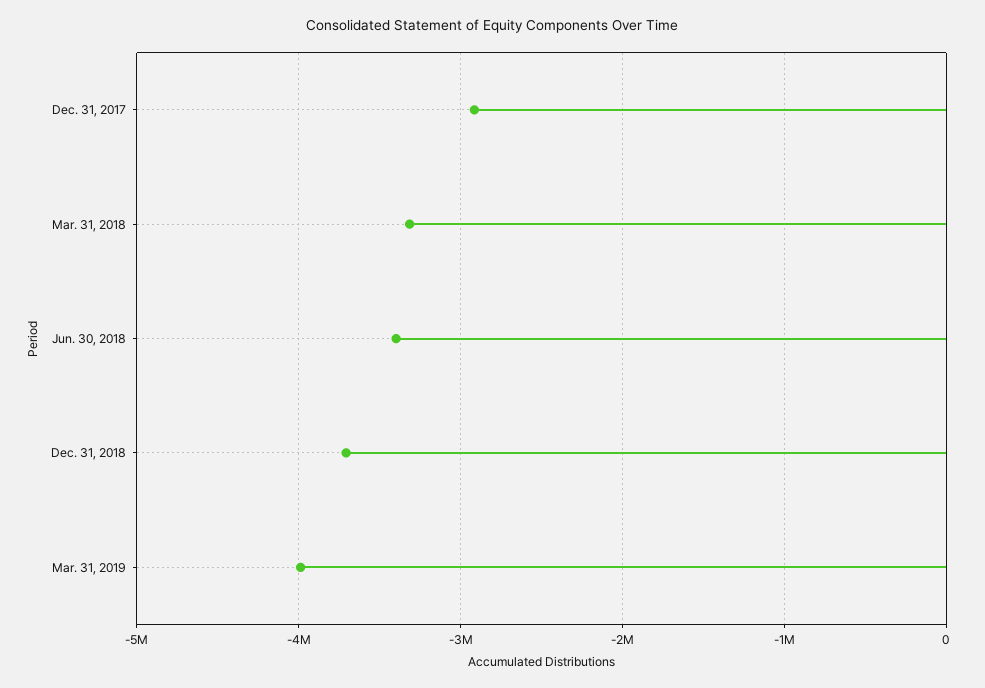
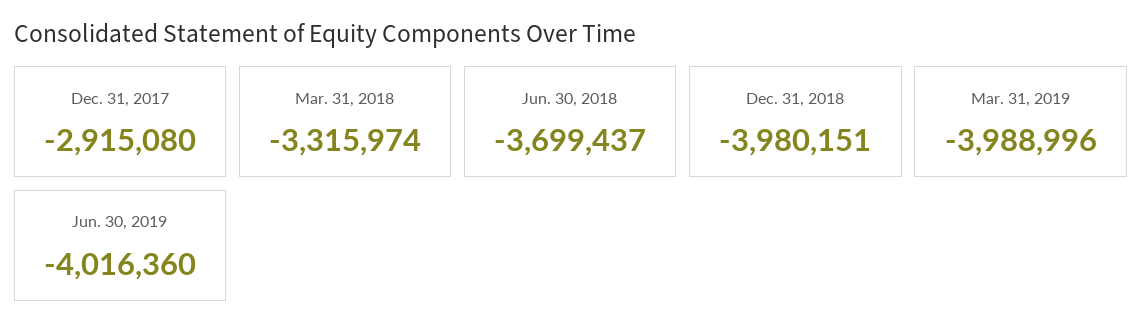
Jun. 30, 2018: -3400000 -> -3699437
Dec. 31, 2018: -3700000 -> -3980151
Jun. 30, 2019: none -> -4016360

